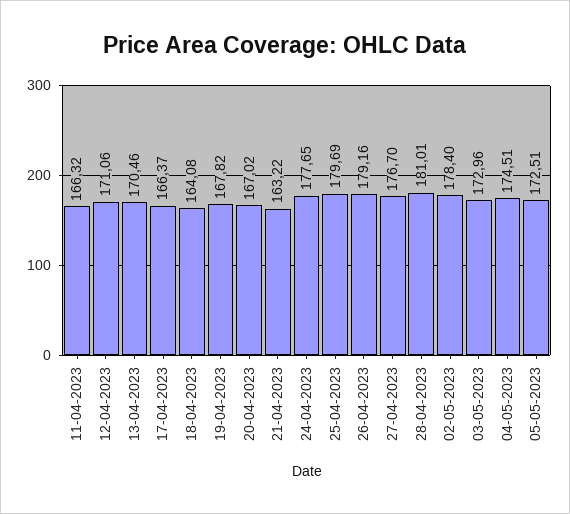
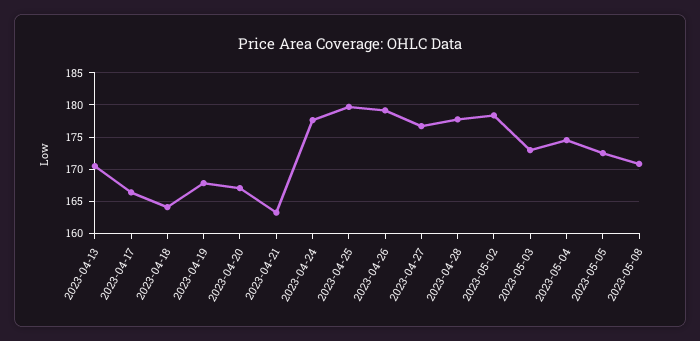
11-04-2023: 166.32 -> none
12-04-2023: 171.06 -> none
28-04-2023: 181.01 -> 178
2023-05-08: none -> 171

